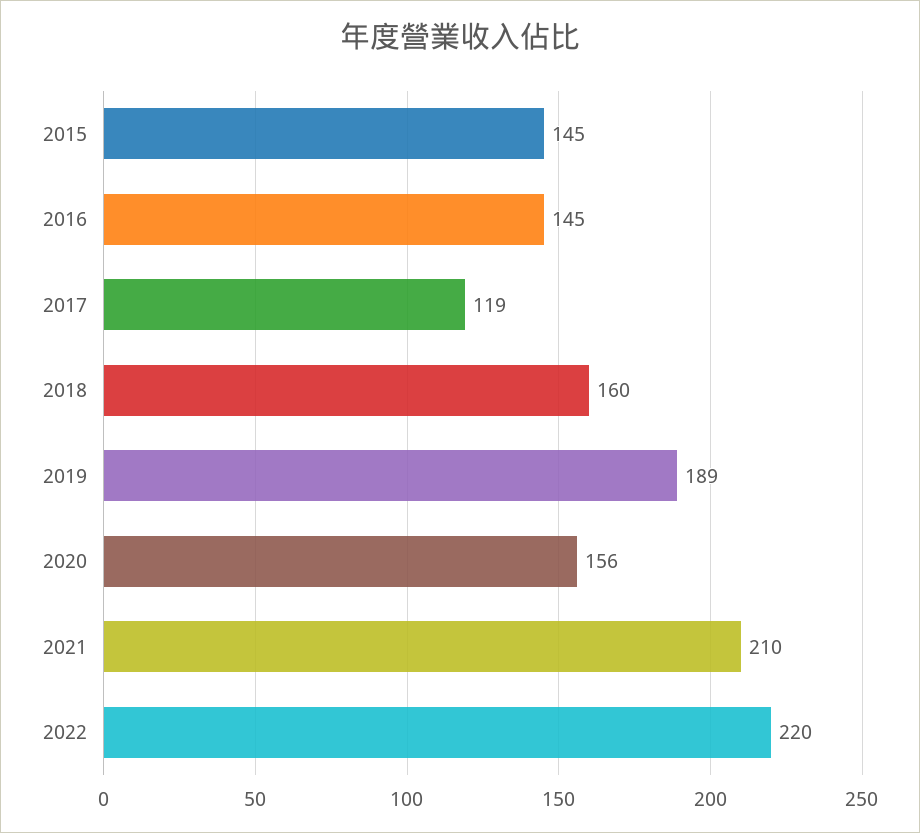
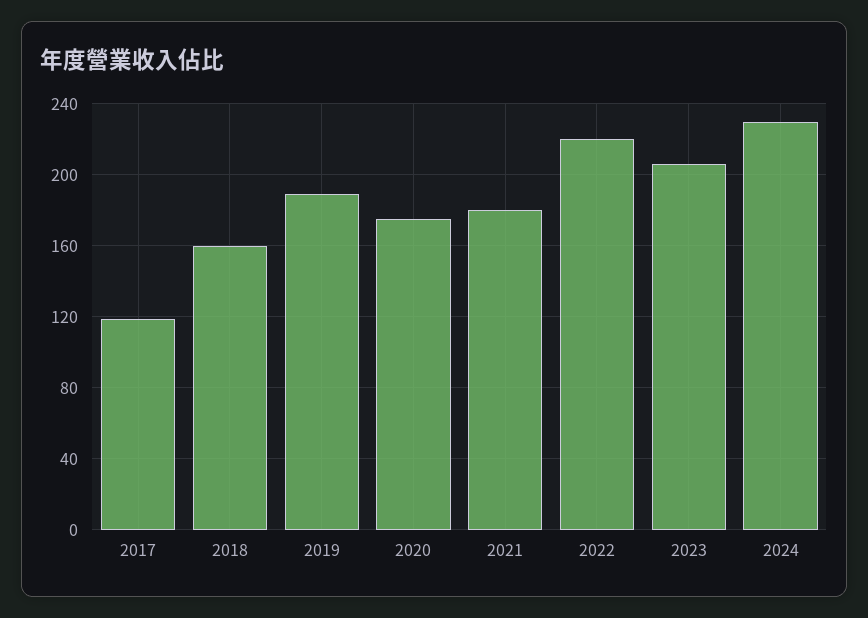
2015: 145 -> none
2016: 145 -> none
2020: 156 -> 175
2021: 210 -> 180
2023: none -> 205
2024: none -> 230

